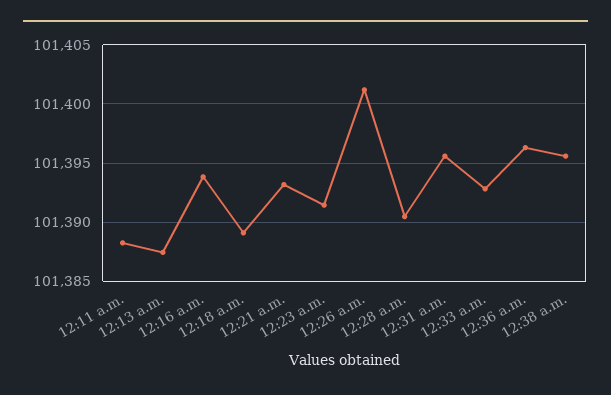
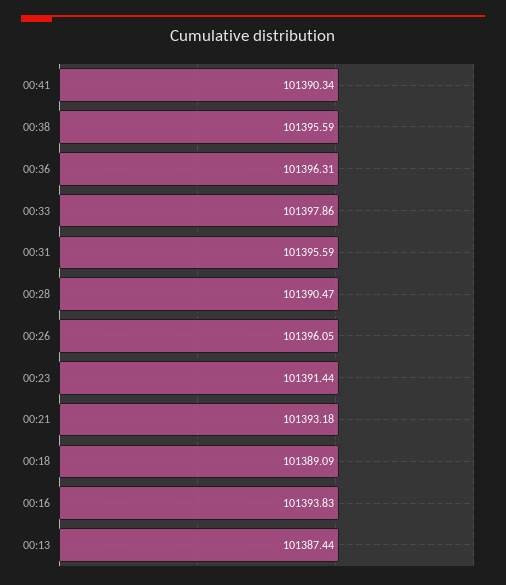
12:11 a.m.: 101388 -> none
12:26 a.m.: 101401 -> 101396.05
12:33 a.m.: 101393 -> 101397.86
00:41: none -> 101390.34

